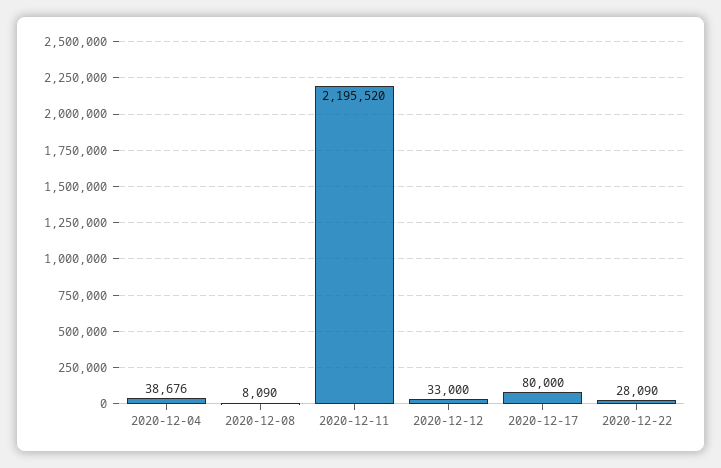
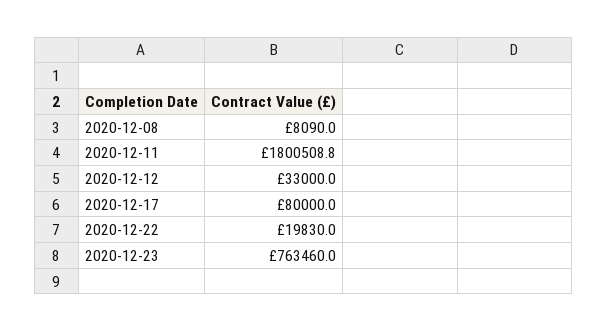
2020-12-04: 38676 -> none
2020-12-11: 2195520 -> 1800508.8
2020-12-22: 28090 -> 19830
2020-12-23: none -> 763460

